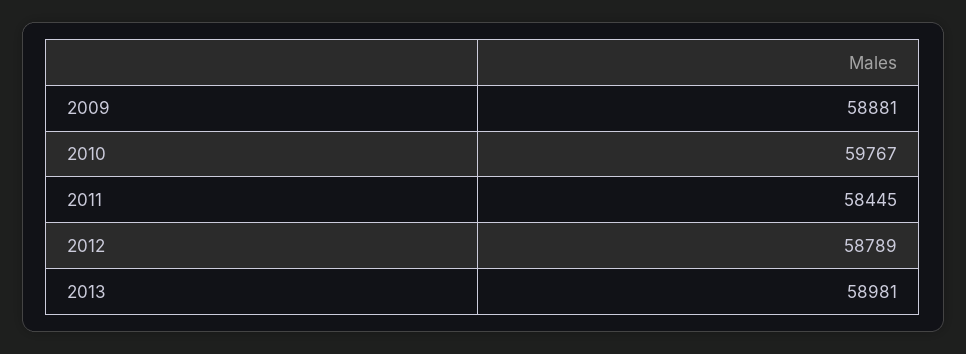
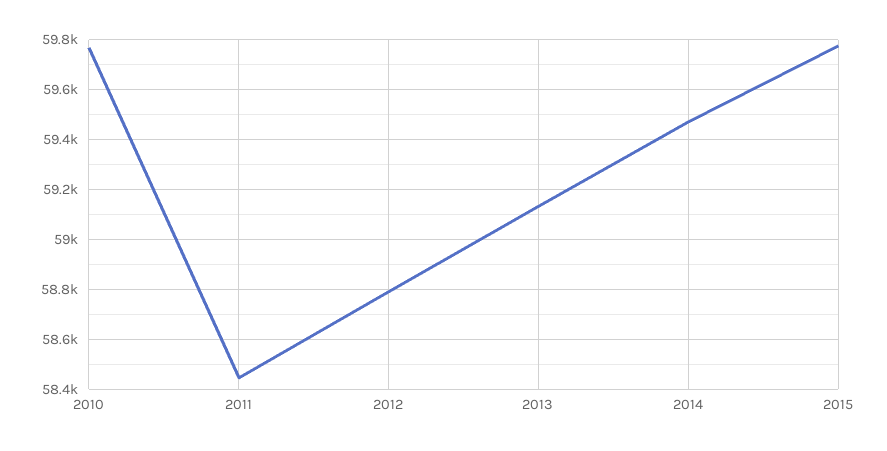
2009: 58881 -> none
2013: 58981 -> 59125
2014: none -> 59475
2015: none -> 59775

